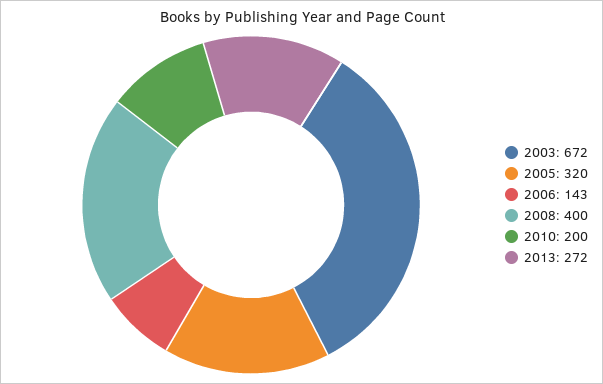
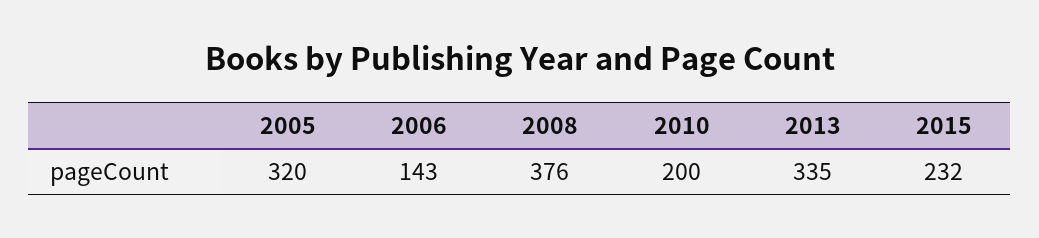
2003: 672 -> none
2008: 400 -> 376
2013: 272 -> 335
2015: none -> 232

